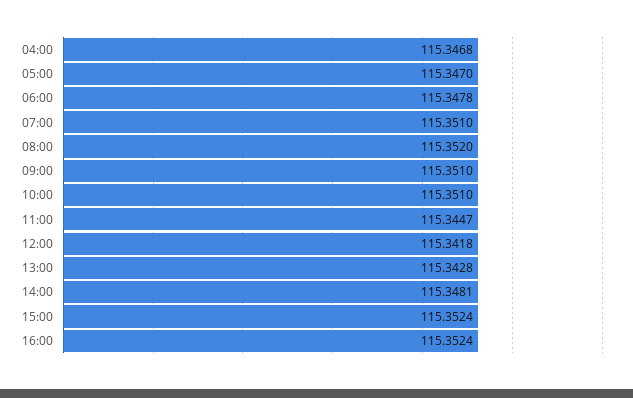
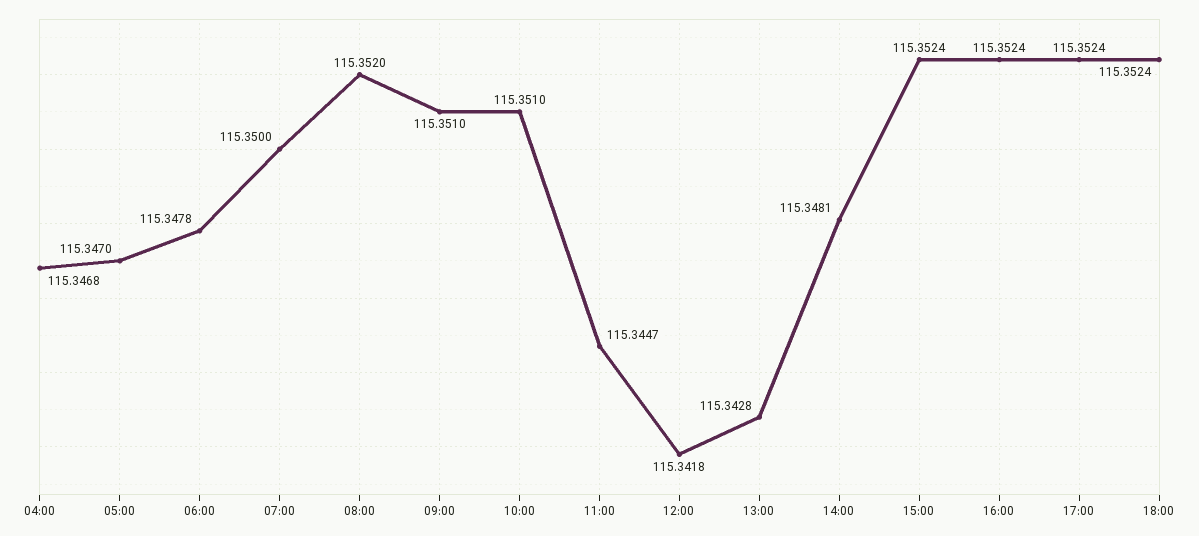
07:00: 115.351 -> 115.35
17:00: none -> 115.3524
18:00: none -> 115.3524

